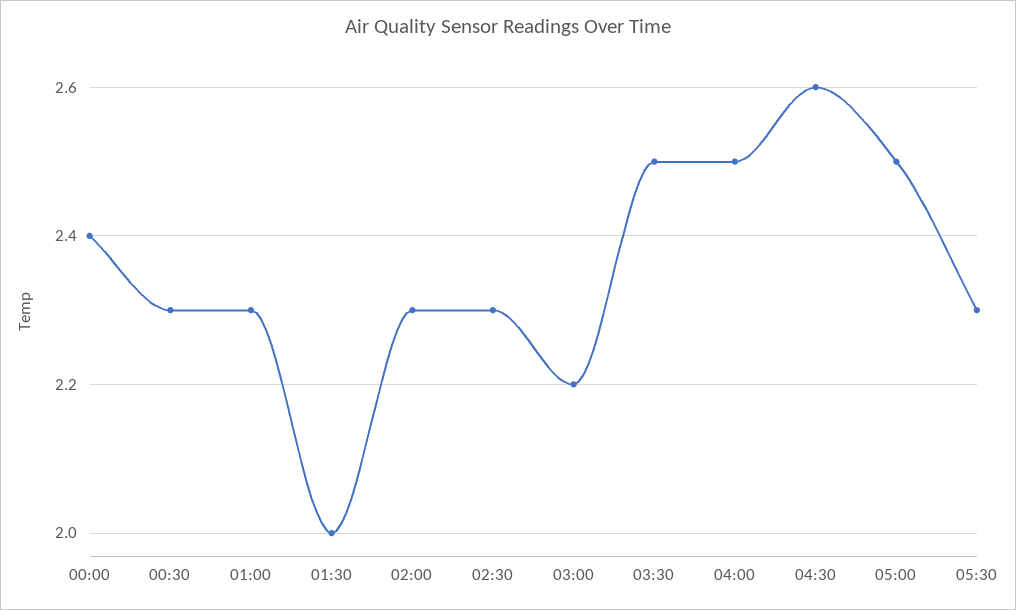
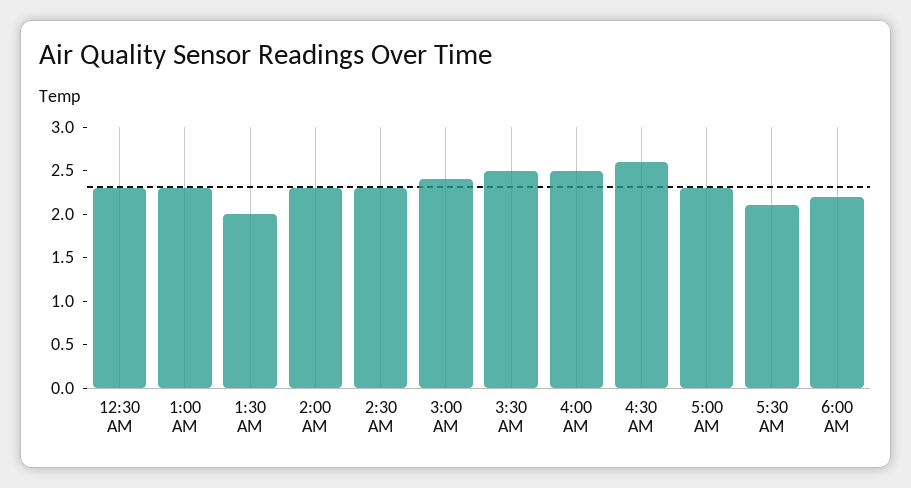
00:00: 2.4 -> none
03:00: 2.2 -> 2.4
05:00: 2.5 -> 2.3
05:30: 2.3 -> 2.1
6:00 AM: none -> 2.2

